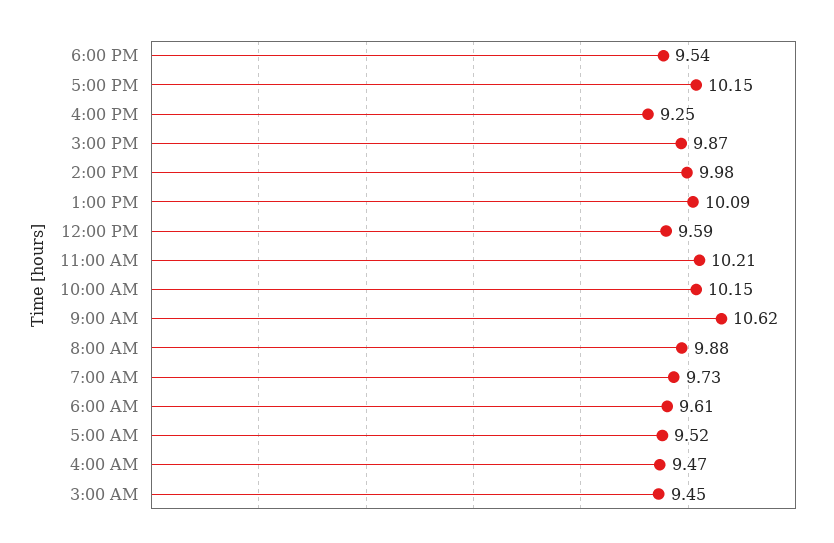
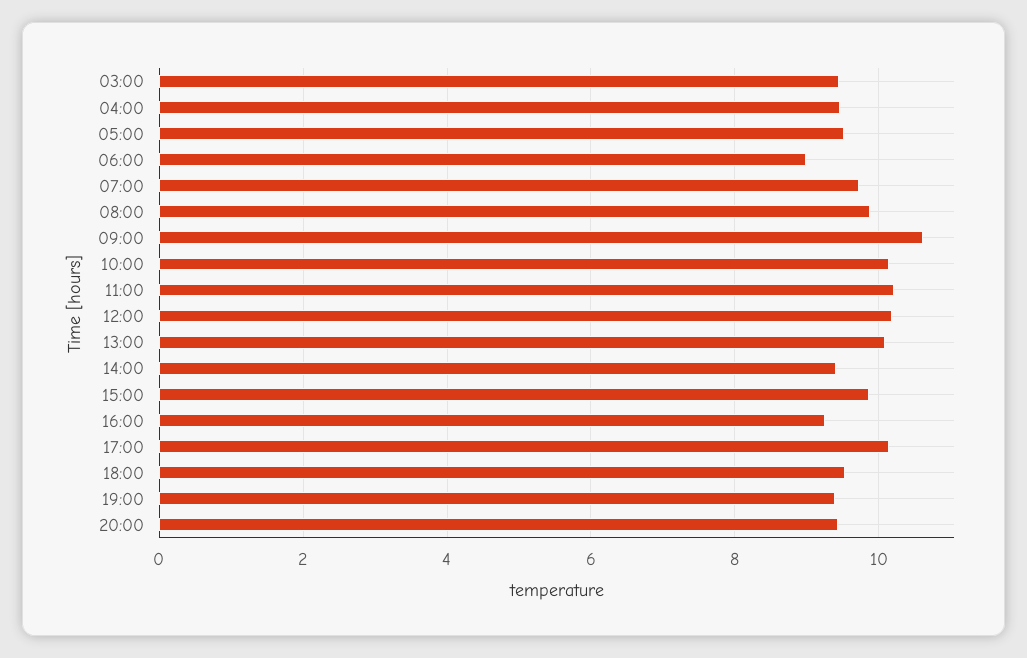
2:00 PM: 9.98 -> 9.4
12:00 PM: 9.59 -> 10.2
6:00 AM: 9.61 -> 9
19:00: none -> 9.4
20:00: none -> 9.4

